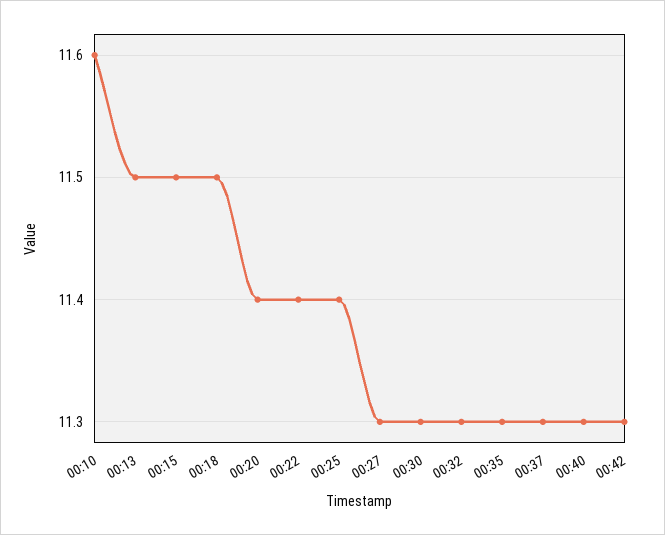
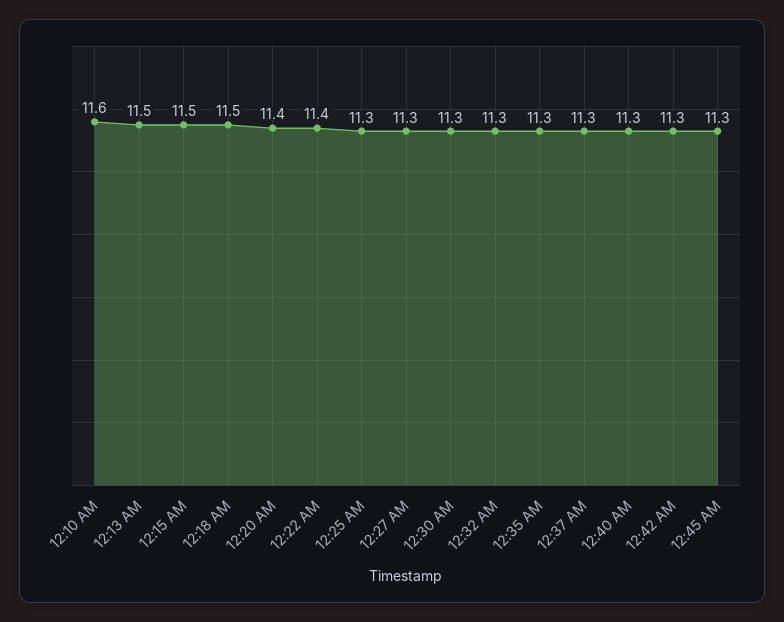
00:25: 11.4 -> 11.3
12:45 AM: none -> 11.3

